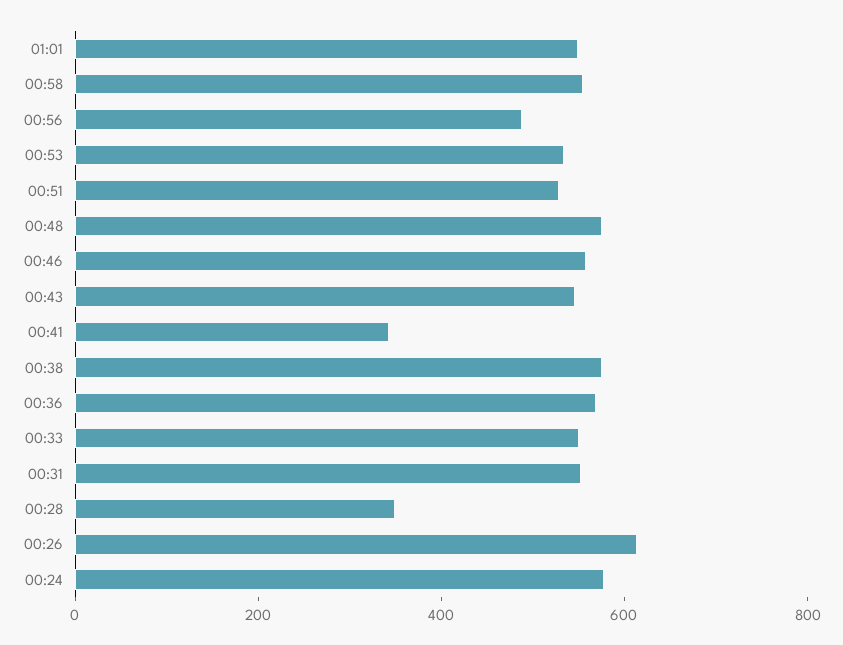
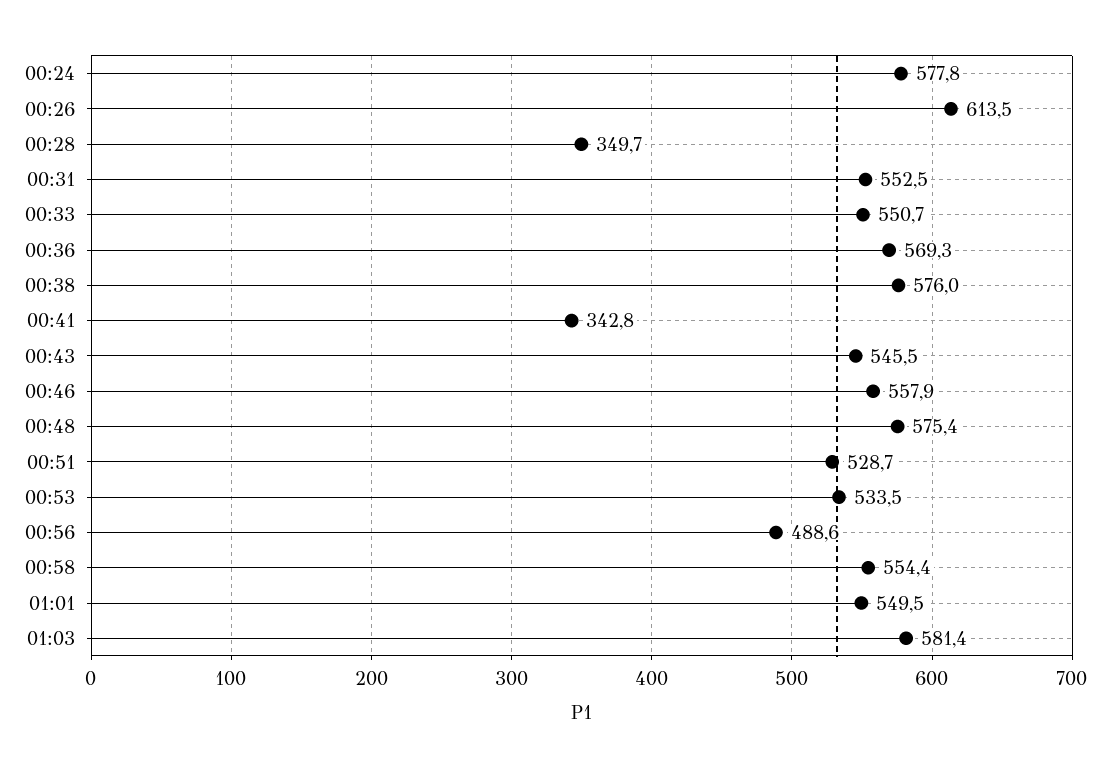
01:03: none -> 581.4

